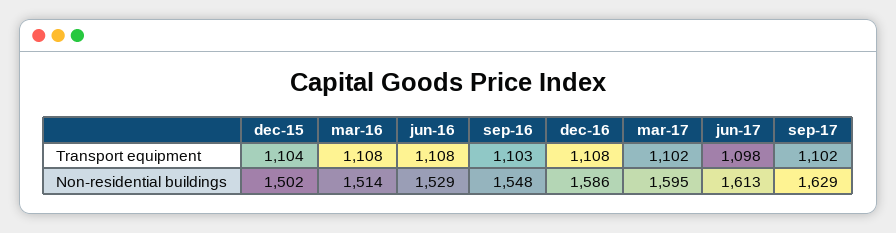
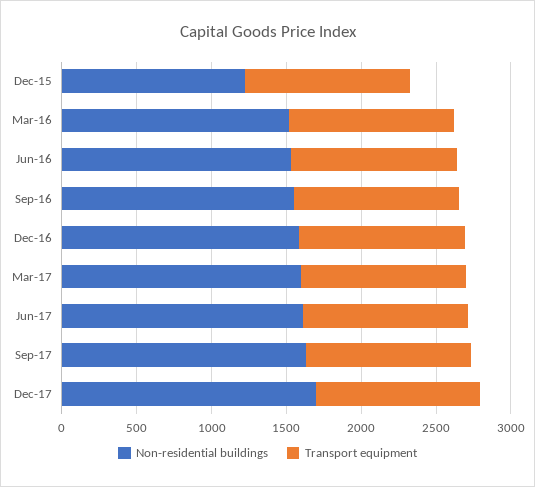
Non-residential buildings, dec-15: 1502 -> 1200
Non-residential buildings, Dec-17: none -> 1700
Transport equipment, Dec-17: none -> 1100

